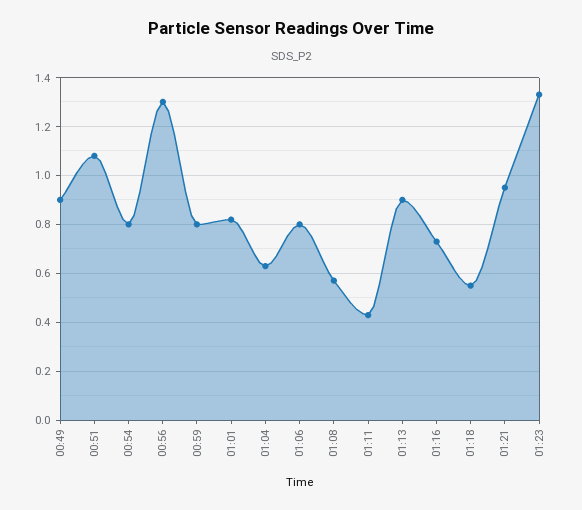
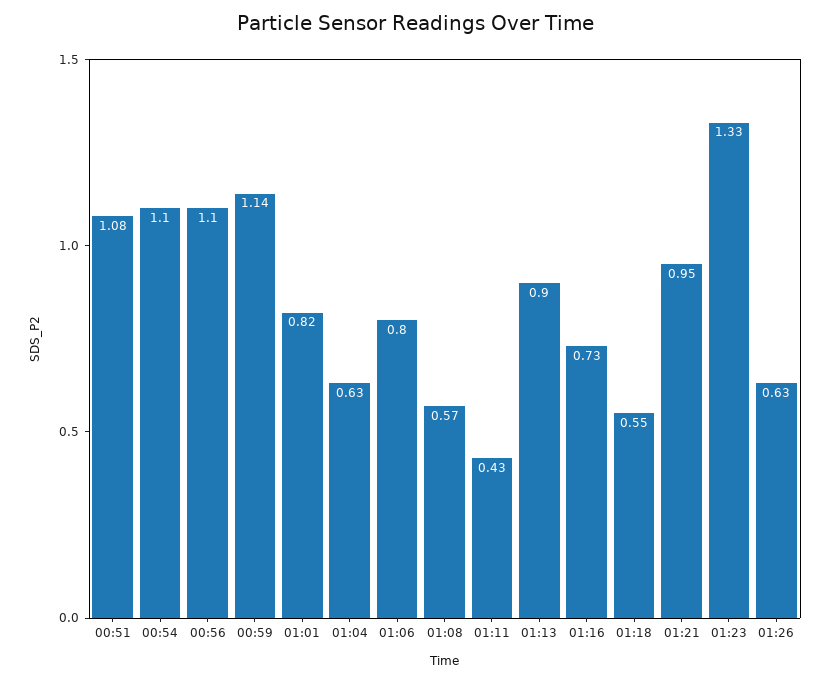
00:49: 0.9 -> none
00:54: 0.8 -> 1.1
00:56: 1.3 -> 1.1
00:59: 0.8 -> 1.14
01:26: none -> 0.63

